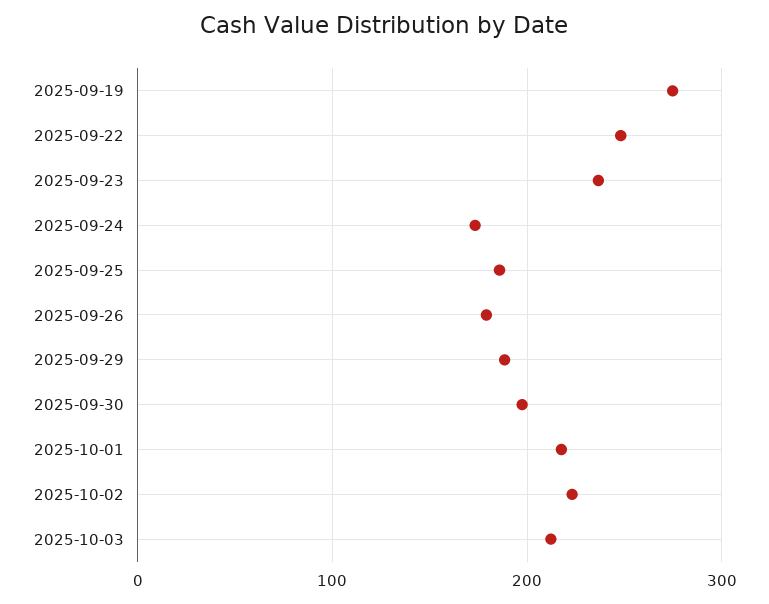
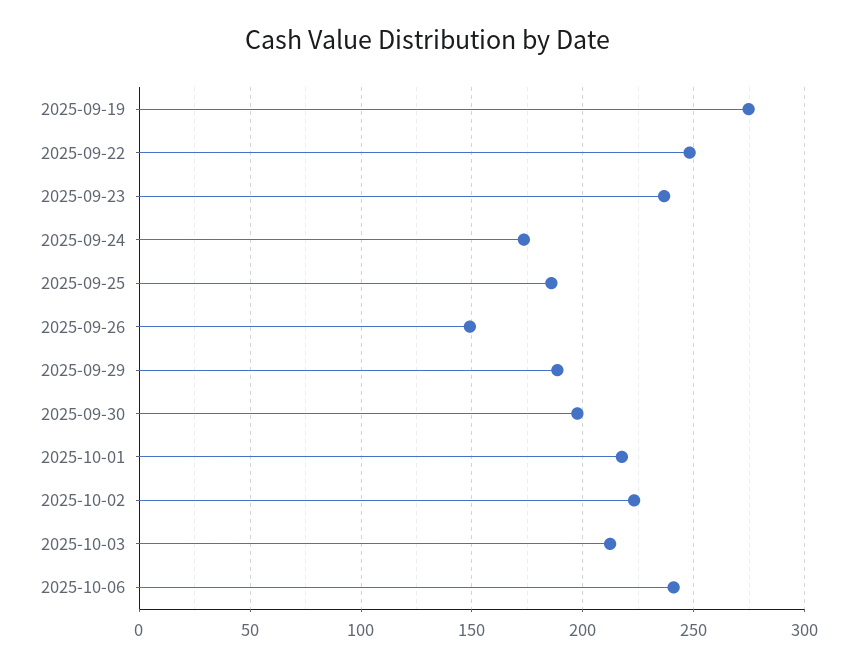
2025-09-26: 180 -> 150
2025-10-06: none -> 240

